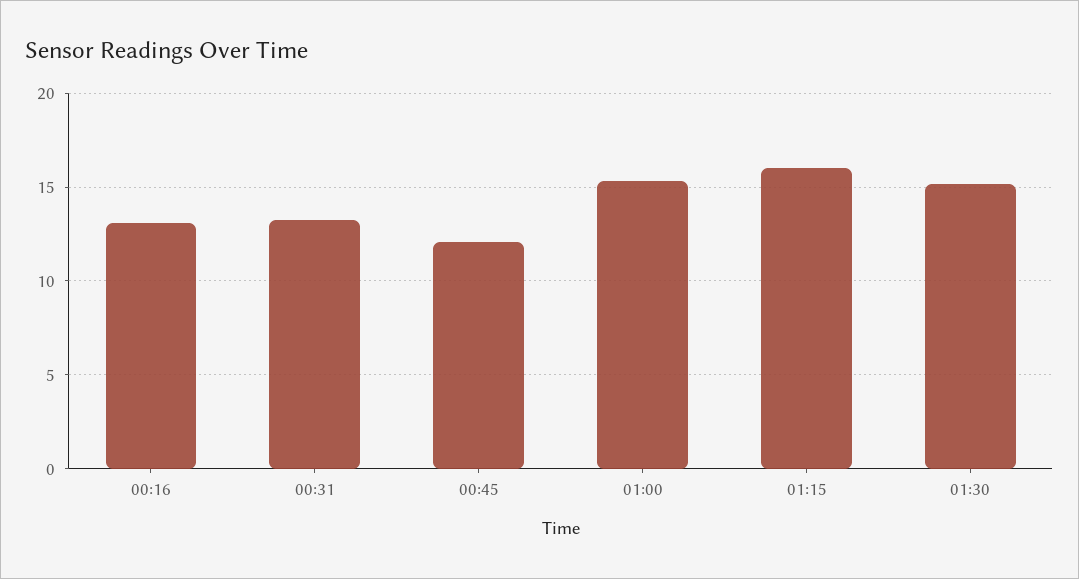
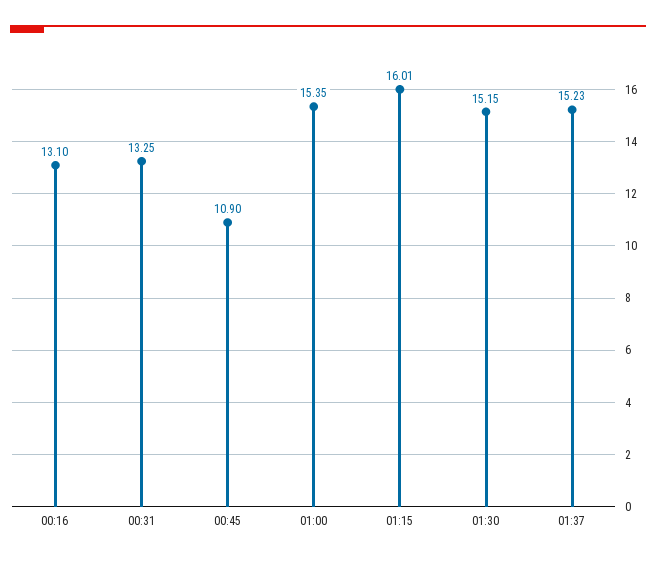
00:45: 12 -> 10.9
01:37: none -> 15.23

